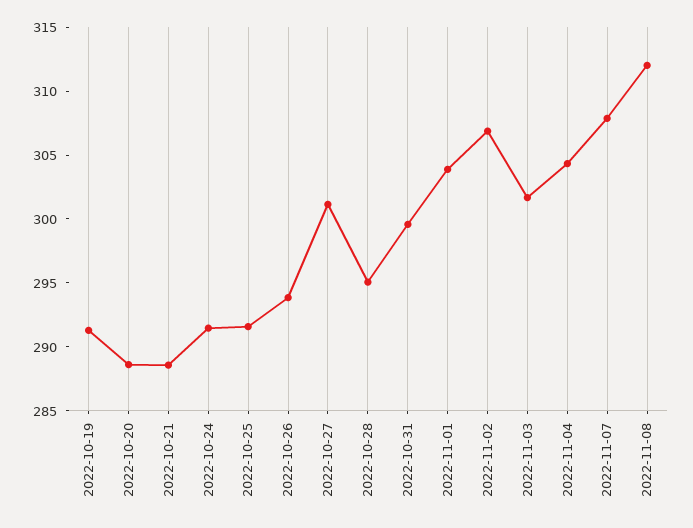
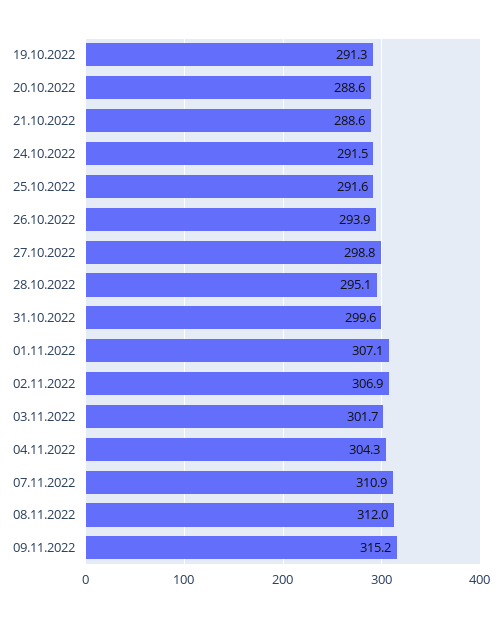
2022-10-27: 301 -> 298.8
2022-11-01: 304 -> 307.1
2022-11-07: 308 -> 310.9
09.11.2022: none -> 315.2

